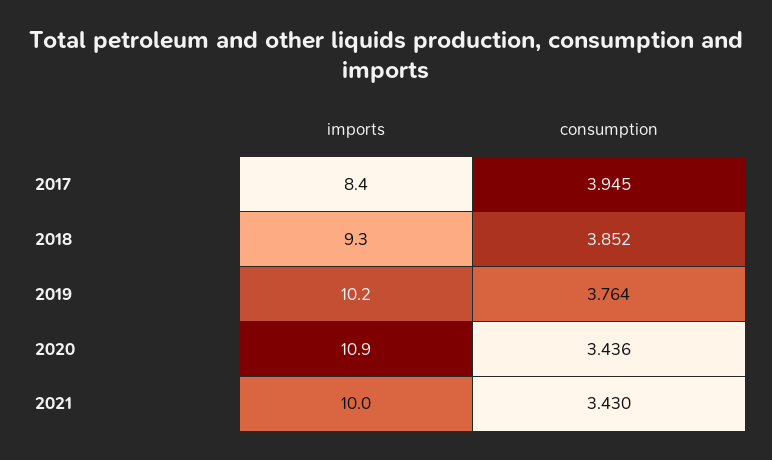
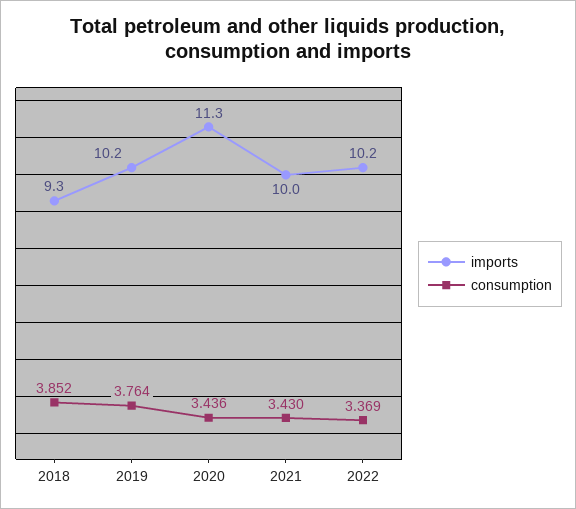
imports, 2017: 8.4 -> none
consumption, 2017: 3.945 -> none
imports, 2020: 10.9 -> 11.3
imports, 2022: none -> 10.2
consumption, 2022: none -> 3.369

